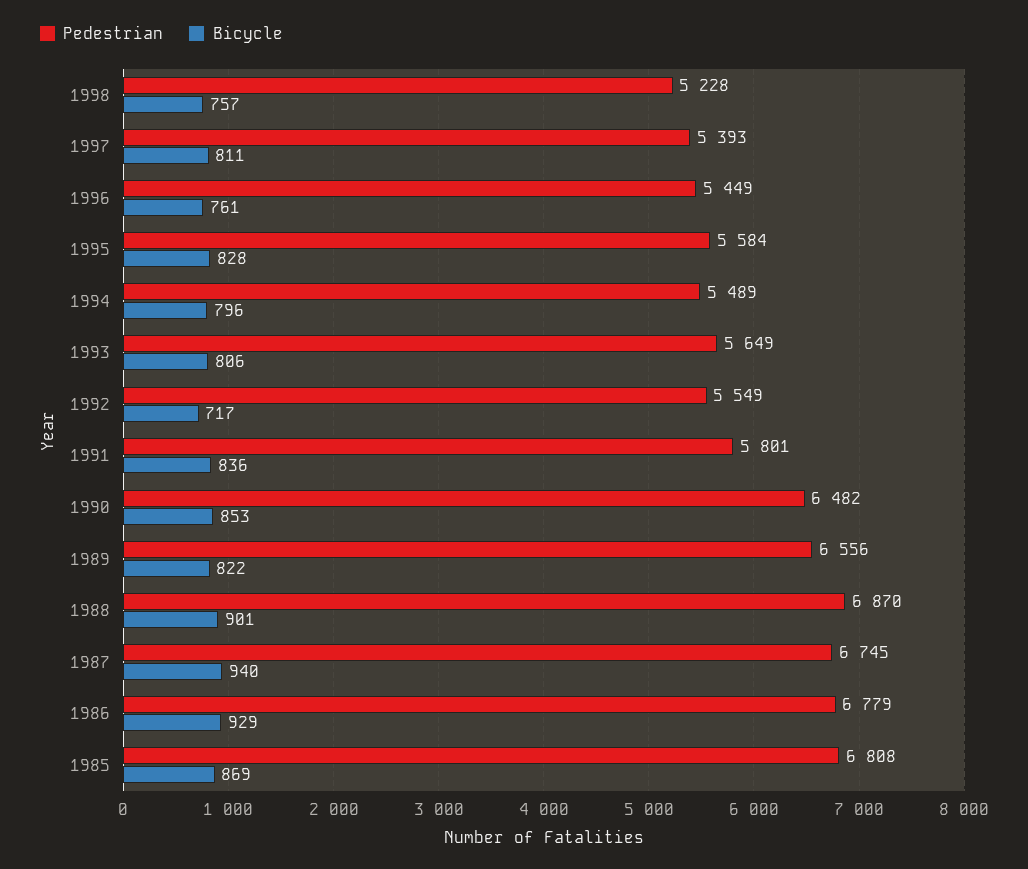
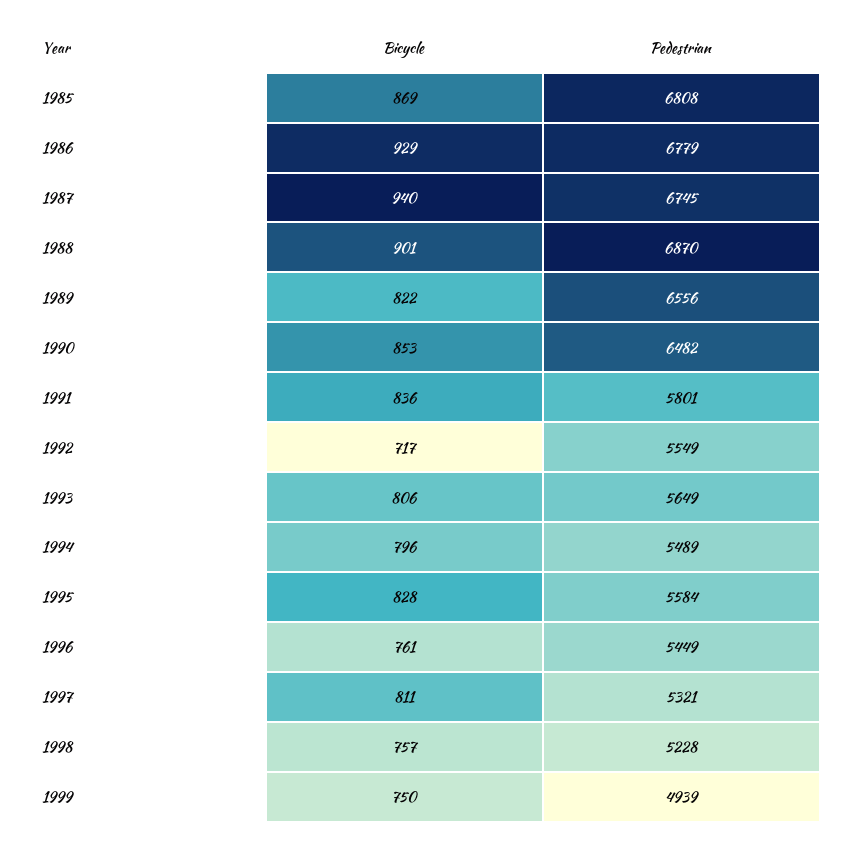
Pedestrian, 1997: 5393 -> 5321
Bicycle, 1999: none -> 750
Pedestrian, 1999: none -> 4939

